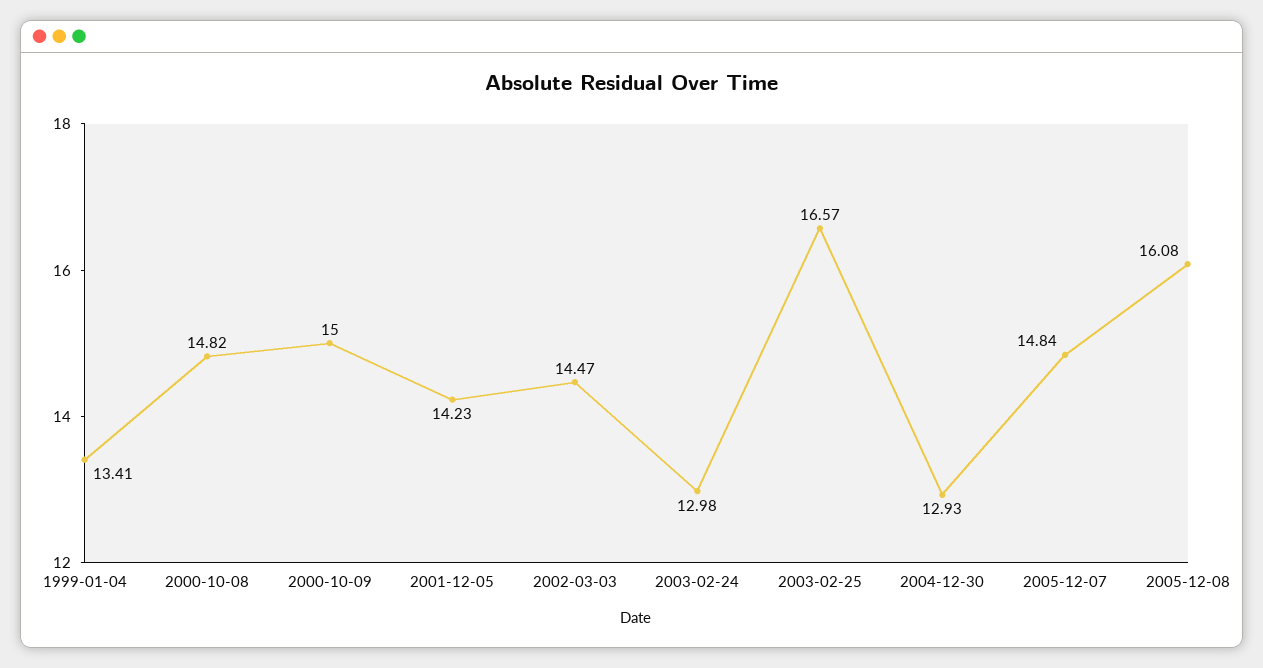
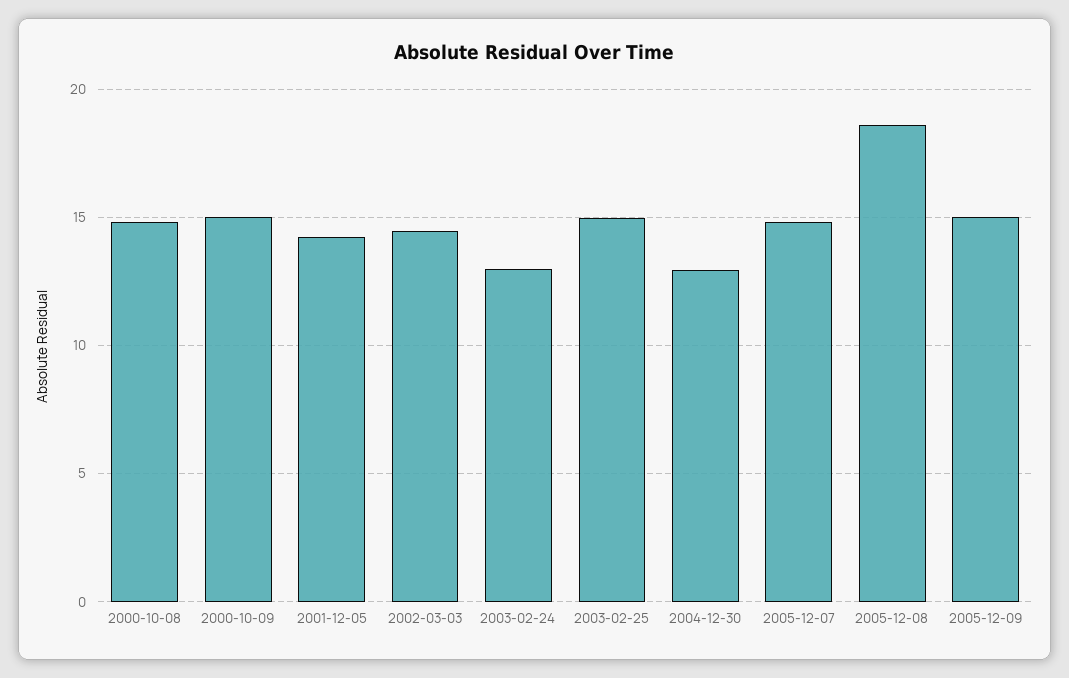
1999-01-04: 13.41 -> none
2003-02-25: 16.57 -> 15
2005-12-08: 16.08 -> 18.5
2005-12-09: none -> 15

